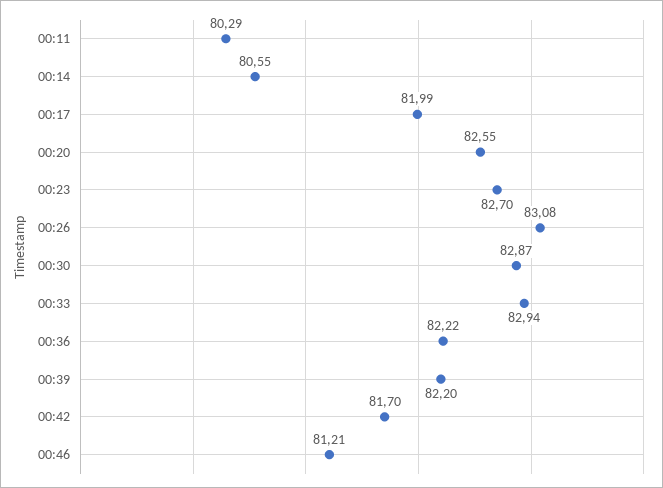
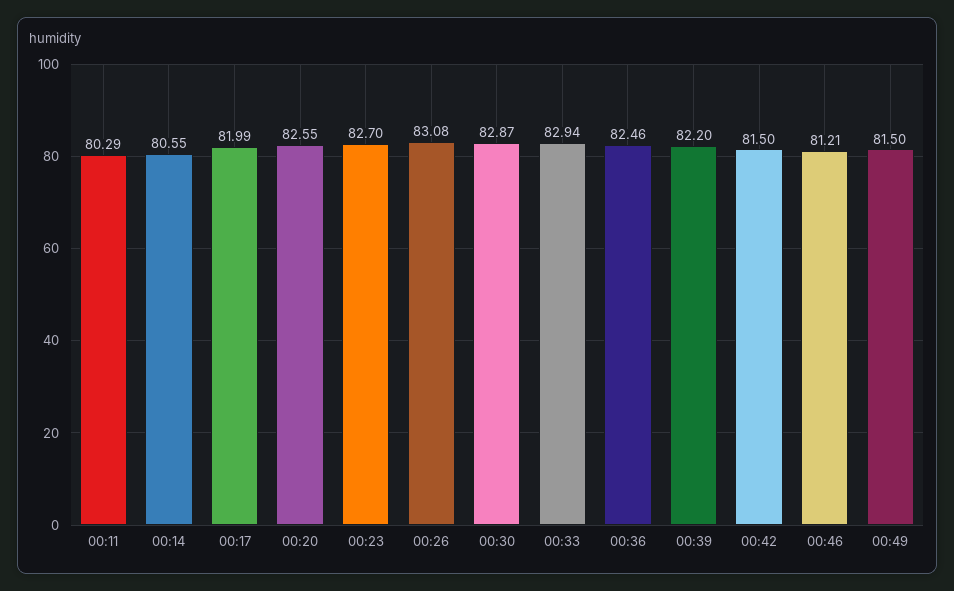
00:36: 82.22 -> 82.46
00:42: 81.7 -> 81.5
00:49: none -> 81.5

